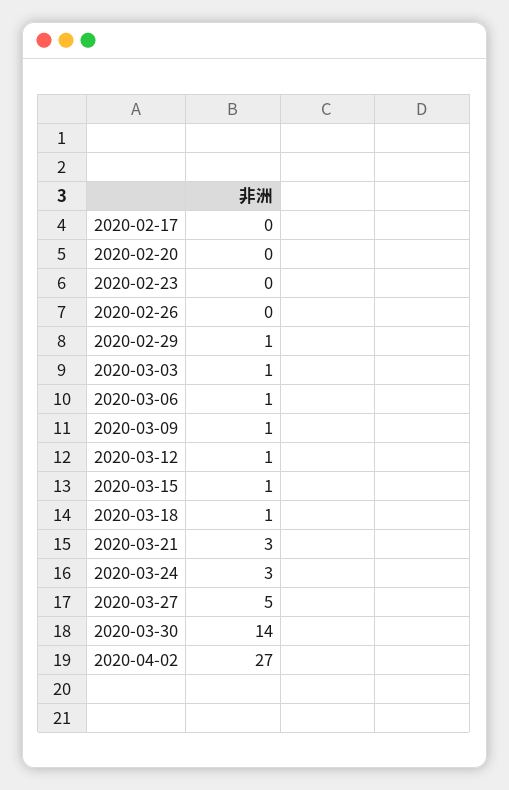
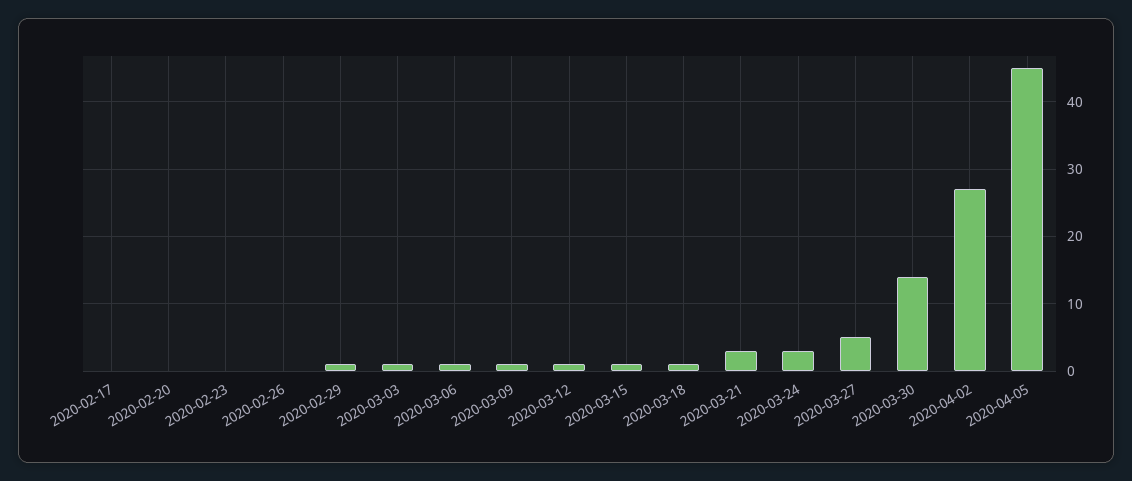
2020-04-05: none -> 45

